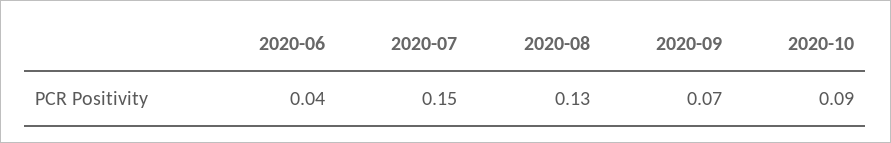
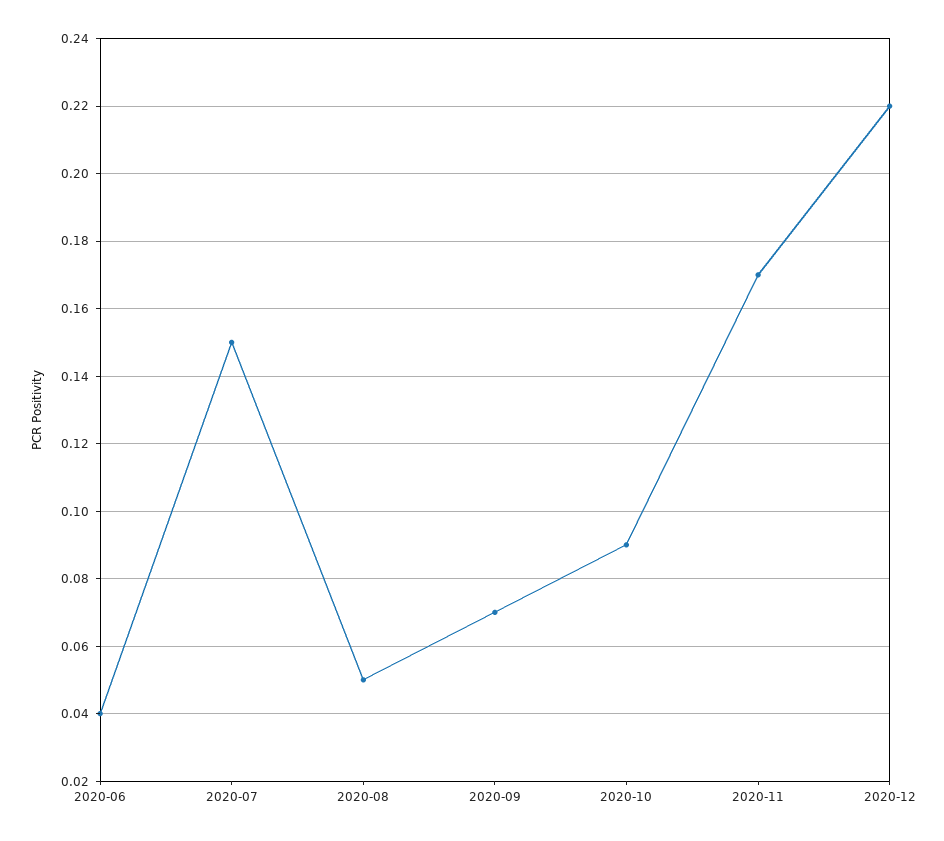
2020-08: 0.13 -> 0.05
2020-11: none -> 0.17
2020-12: none -> 0.22

